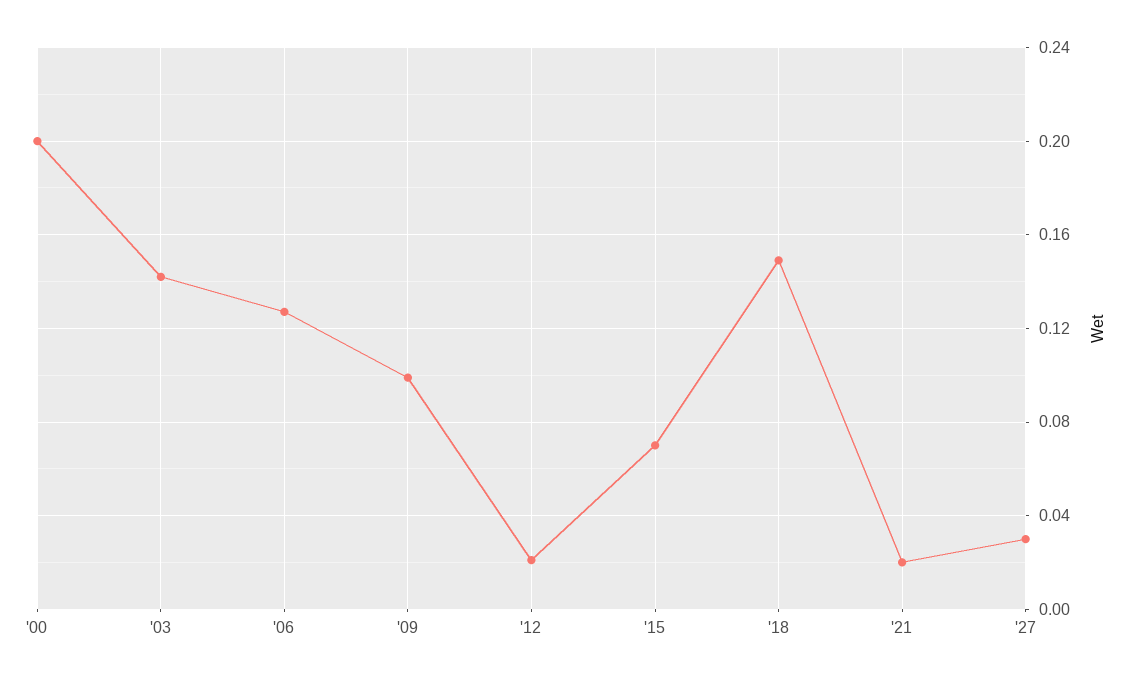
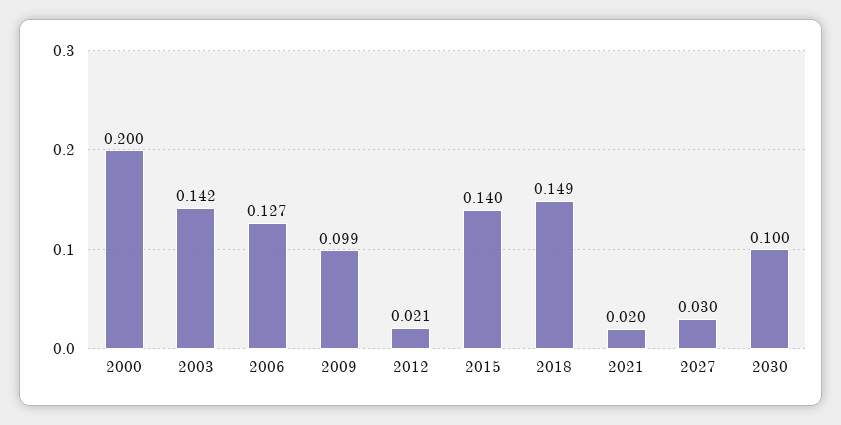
'15: 0.07 -> 0.14
2030: none -> 0.1

